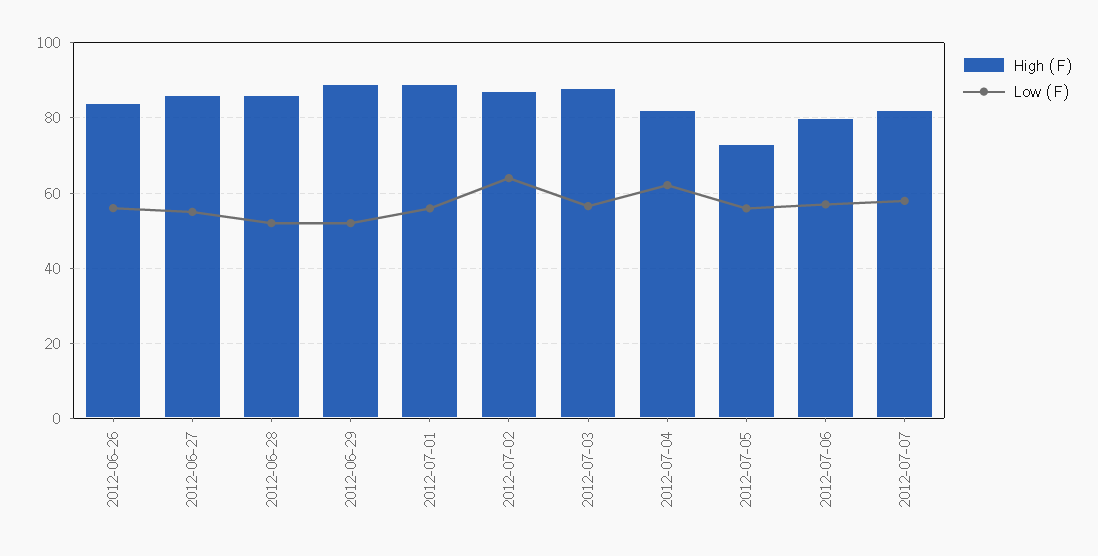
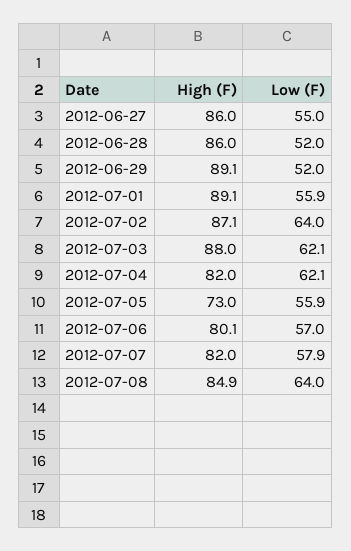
High (F), 2012-06-26: 84 -> none
Low (F), 2012-06-26: 56 -> none
Low (F), 2012-07-03: 56 -> 62.1
High (F), 2012-07-08: none -> 84.9
Low (F), 2012-07-08: none -> 64

